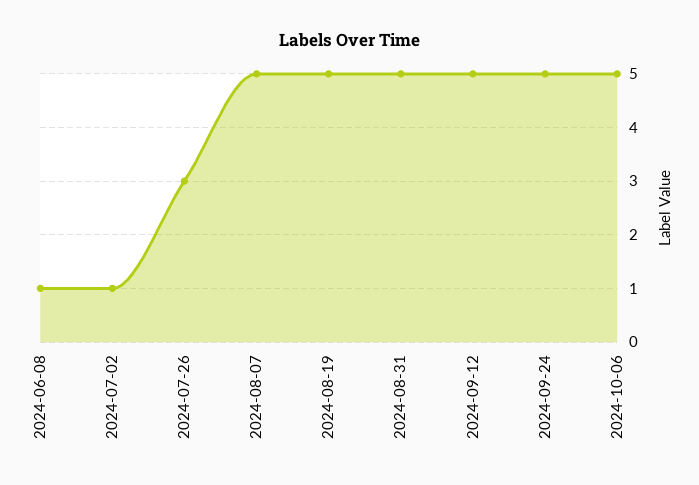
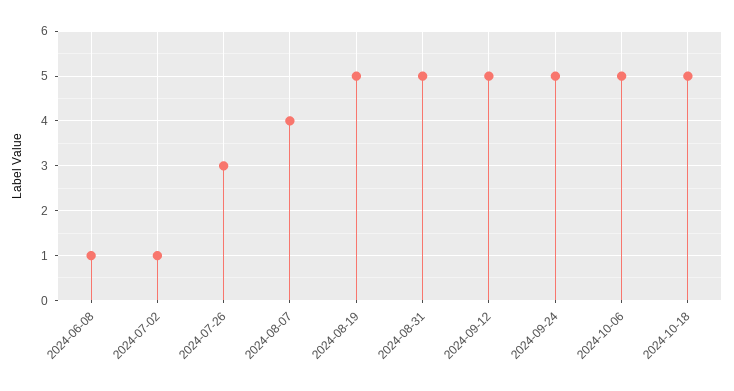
2024-08-07: 5 -> 4
2024-10-18: none -> 5

